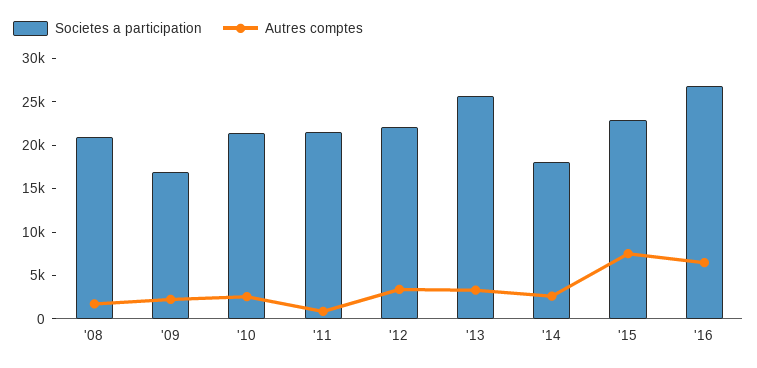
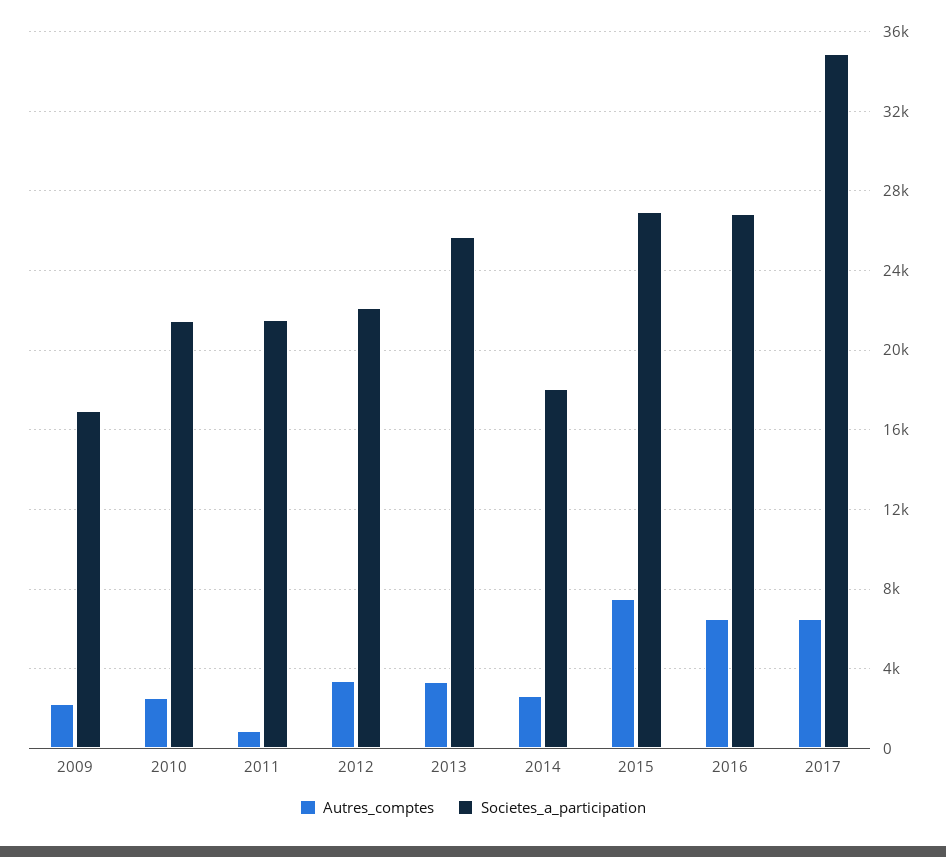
Societes a participation, '08: 21000 -> none
Autres comptes, '08: 2000 -> none
Societes a participation, '15: 23000 -> 27000
Autres comptes, 2017: none -> 6500
Societes a participation, 2017: none -> 35000

